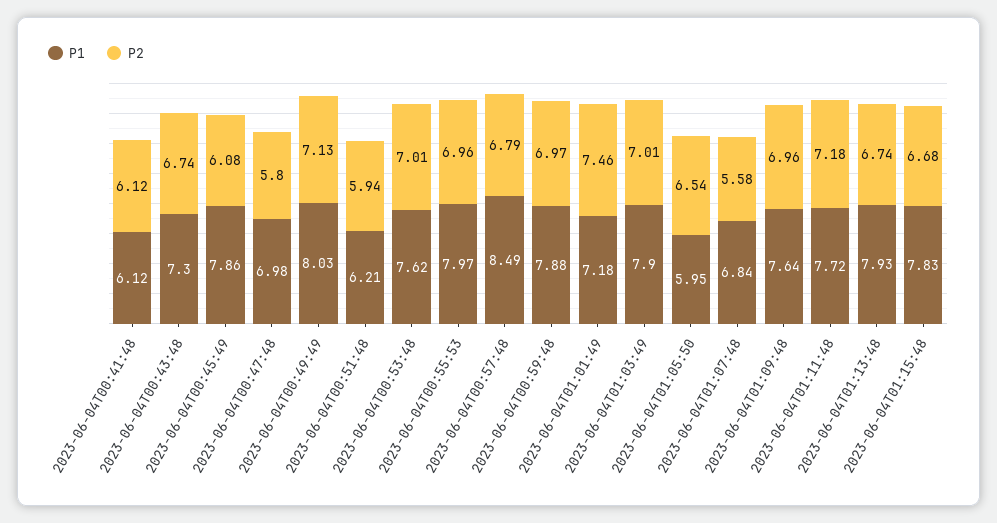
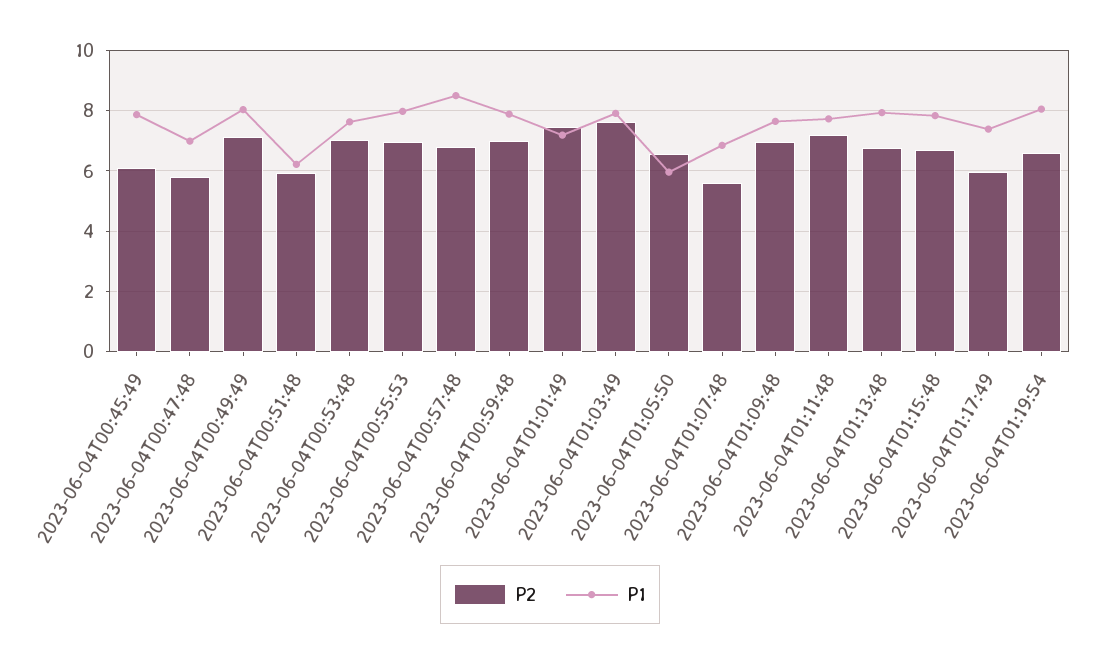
P1, 2023-06-04T00:41:48: 6.12 -> none
P2, 2023-06-04T00:41:48: 6.12 -> none
P1, 2023-06-04T00:43:48: 7.3 -> none
P2, 2023-06-04T00:43:48: 6.74 -> none
P2, 2023-06-04T01:03:49: 7.01 -> 7.6
P2, 2023-06-04T01:17:49: none -> 6
P1, 2023-06-04T01:17:49: none -> 7.4
P2, 2023-06-04T01:19:54: none -> 6.6
P1, 2023-06-04T01:19:54: none -> 8

